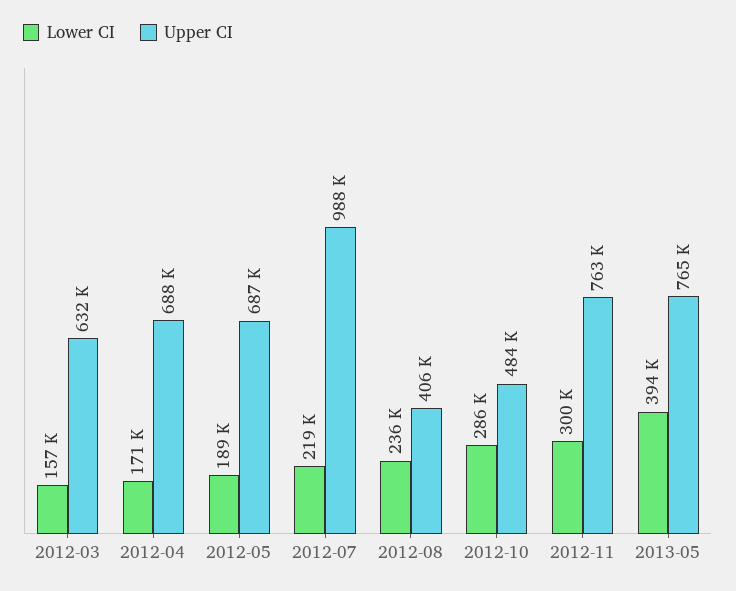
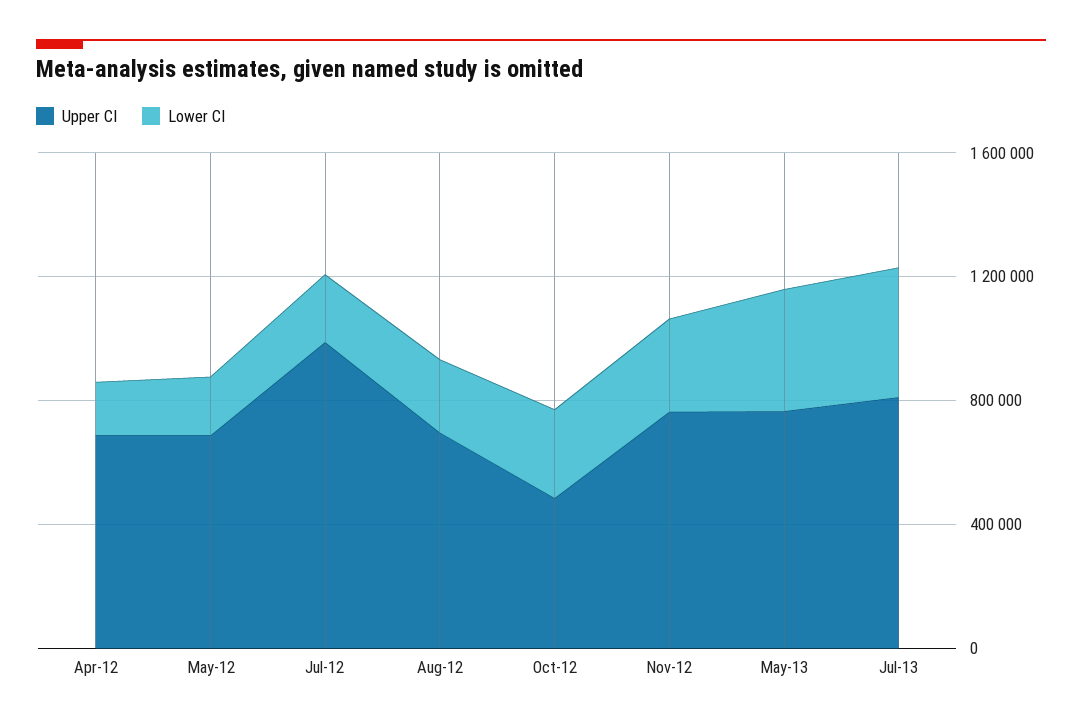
Lower CI, 2012-03: 157000 -> none
Upper CI, 2012-03: 632000 -> none
Upper CI, 2012-08: 406000 -> 700000
Upper CI, Jul-13: none -> 800000
Lower CI, Jul-13: none -> 400000

